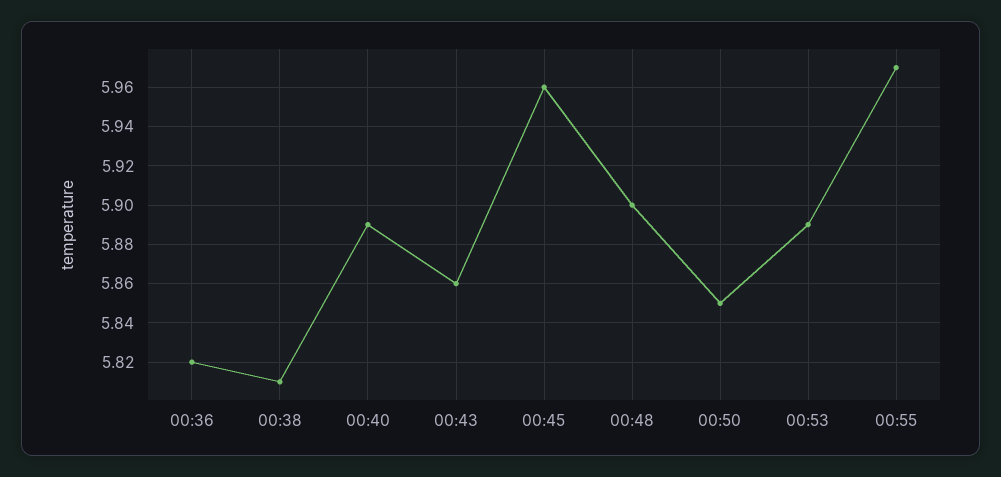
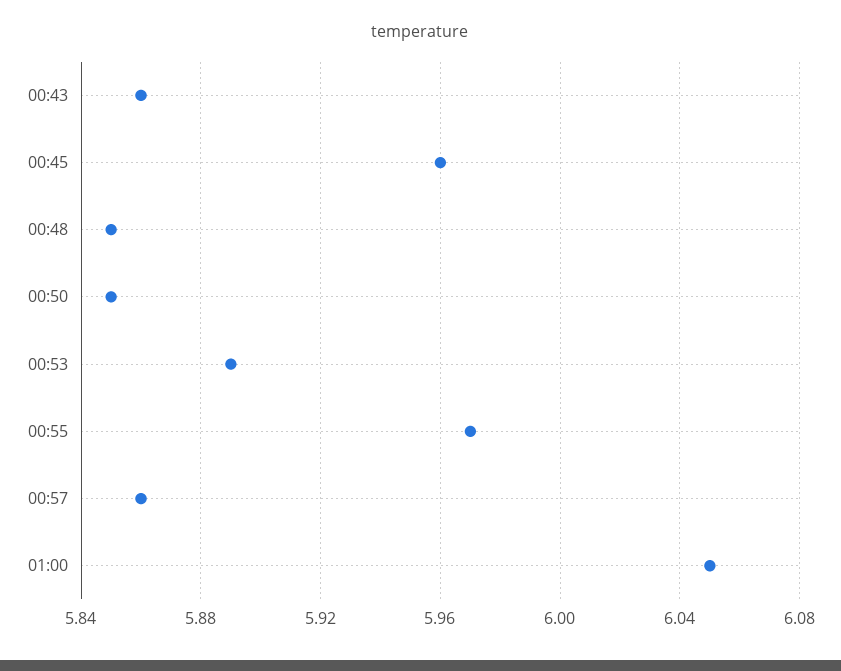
00:36: 5.82 -> none
00:38: 5.81 -> none
00:40: 5.89 -> none
00:48: 5.9 -> 5.85
00:57: none -> 5.86
01:00: none -> 6.05

